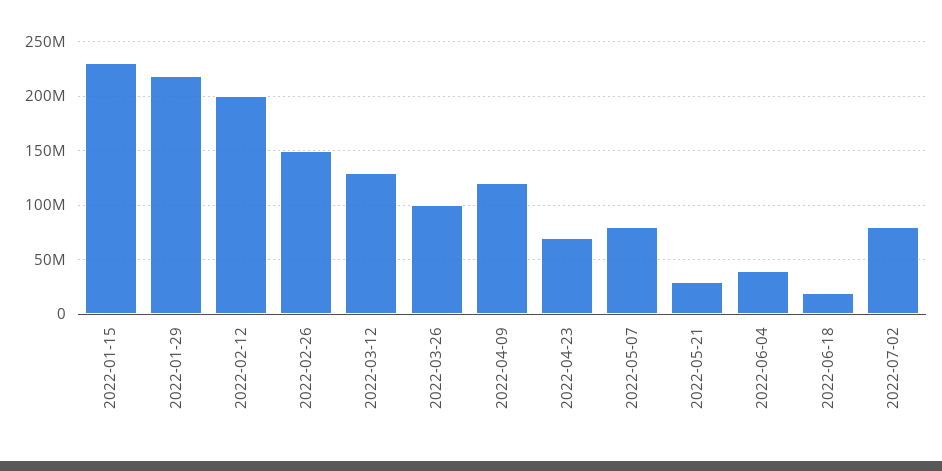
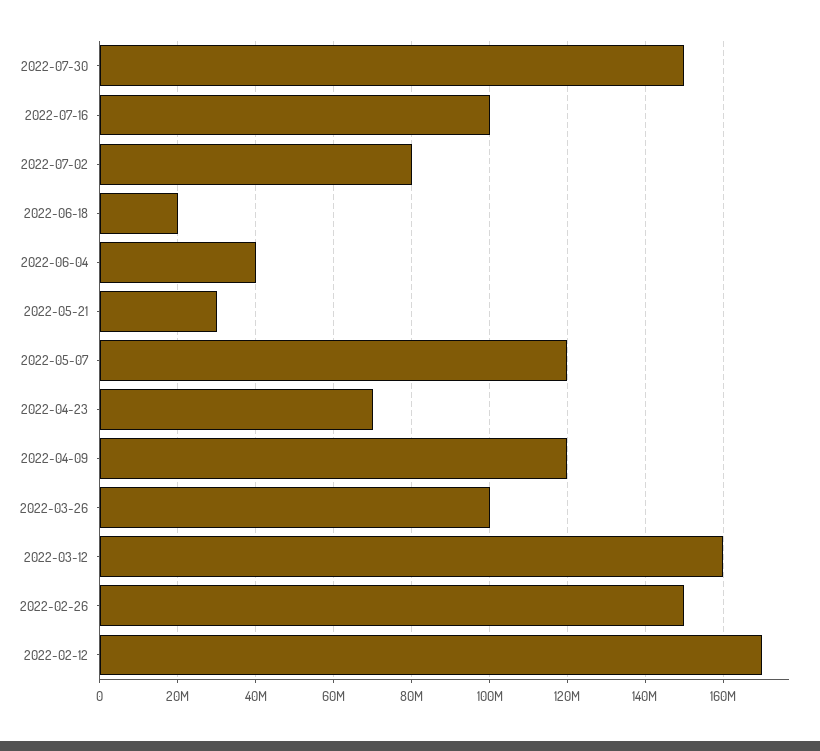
2022-01-15: 230000000 -> none
2022-01-29: 220000000 -> none
2022-02-12: 200000000 -> 170000000
2022-03-12: 130000000 -> 160000000
2022-05-07: 80000000 -> 120000000
2022-07-30: none -> 150000000
2022-07-16: none -> 100000000

